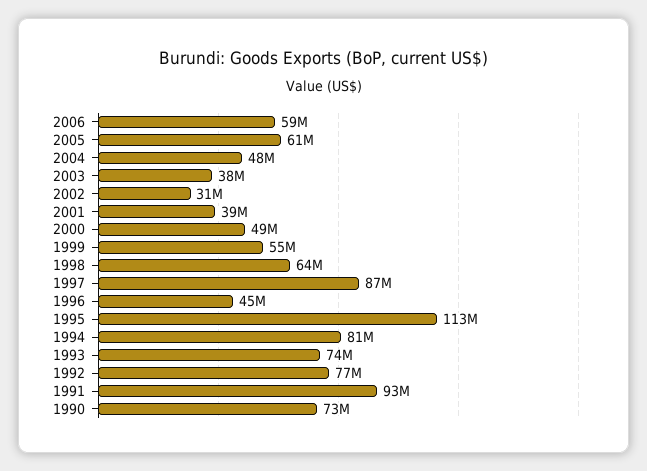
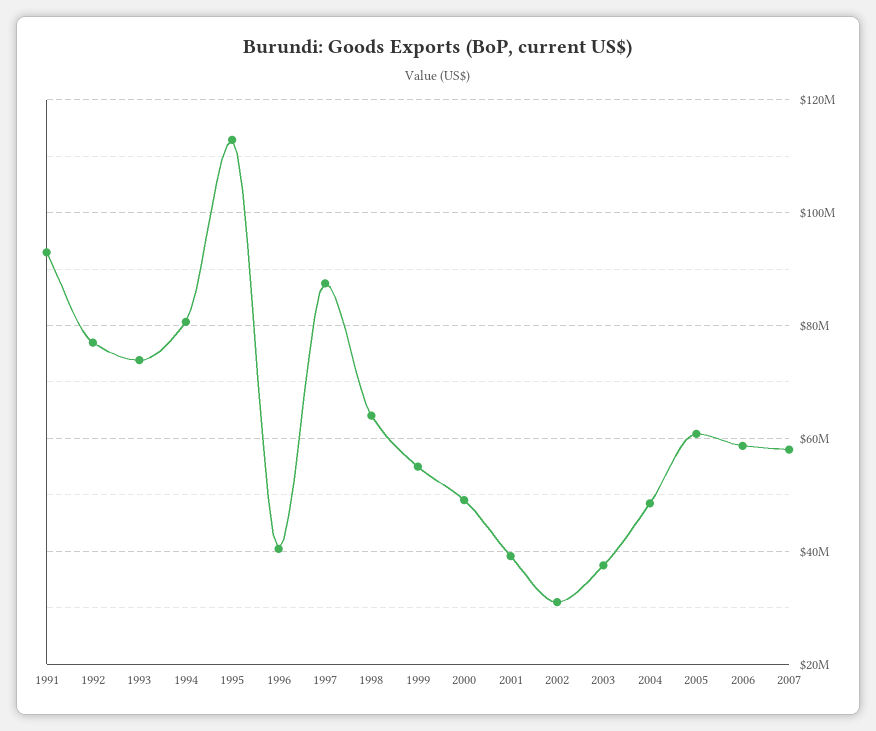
1996: 45000000 -> 40000000
1990: 73000000 -> none
2007: none -> 58000000

